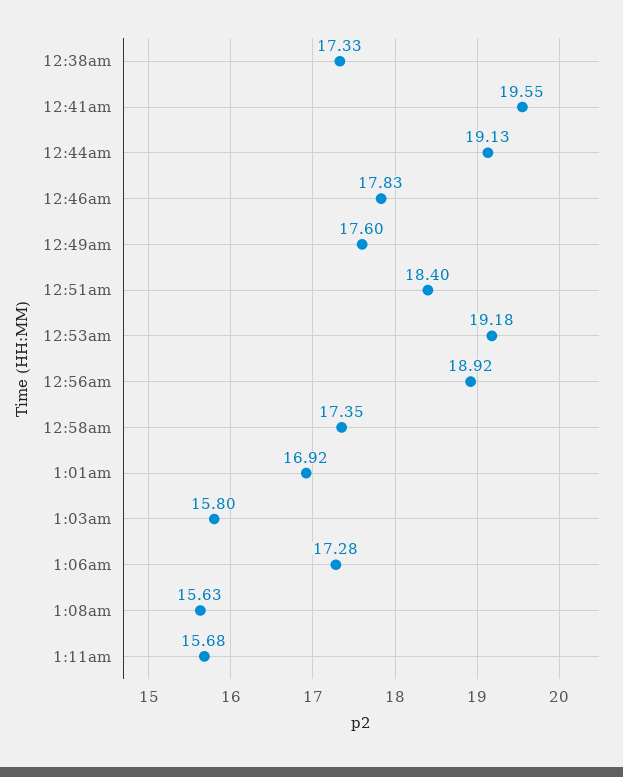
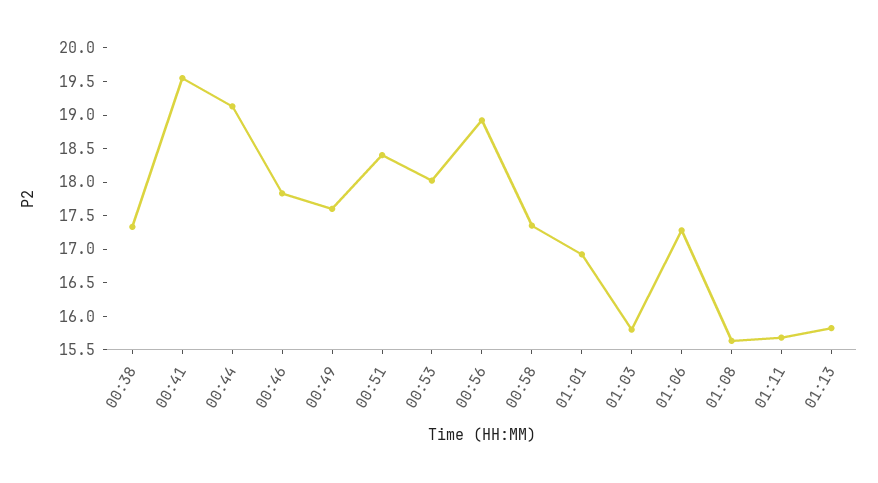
12:53am: 19.18 -> 18
01:13: none -> 15.75

